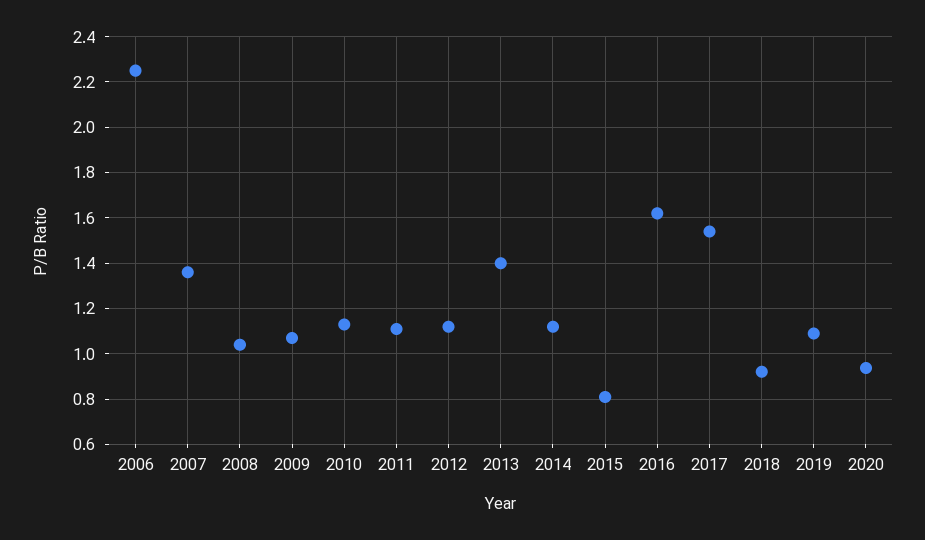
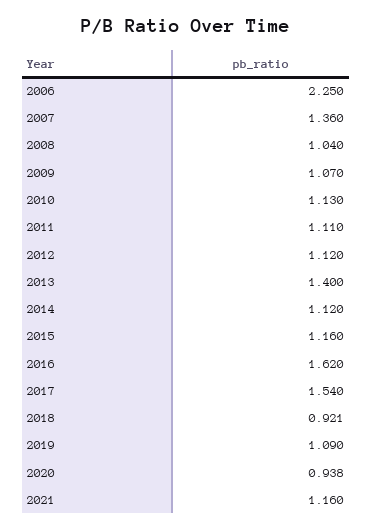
2015: 0.8 -> 1.16
2021: none -> 1.16

